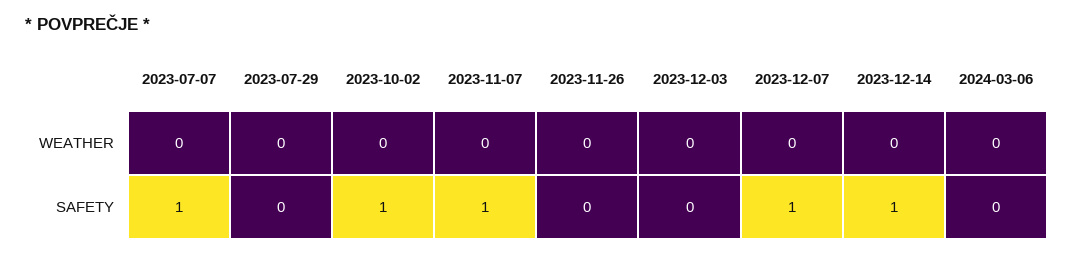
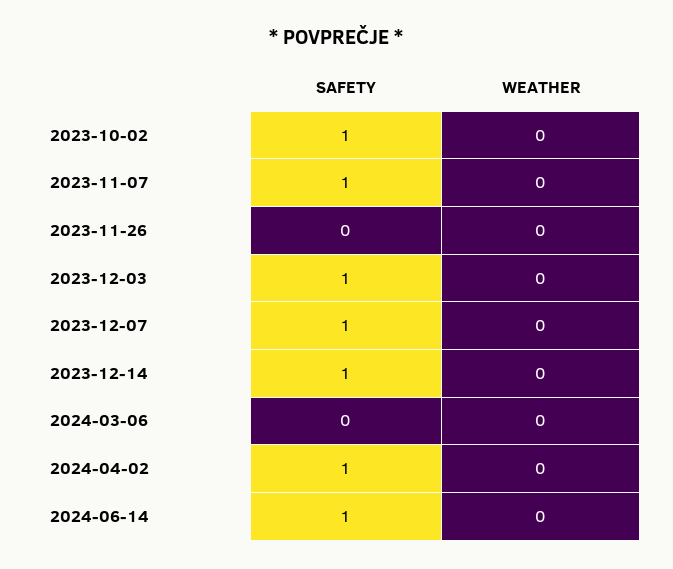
2023-07-07, WEATHER: 0 -> none
2023-07-29, WEATHER: 0 -> none
2023-07-07, SAFETY: 1 -> none
2023-07-29, SAFETY: 0 -> none
2023-12-03, SAFETY: 0 -> 1
2024-04-02, SAFETY: none -> 1
2024-04-02, WEATHER: none -> 0
2024-06-14, SAFETY: none -> 1
2024-06-14, WEATHER: none -> 0

